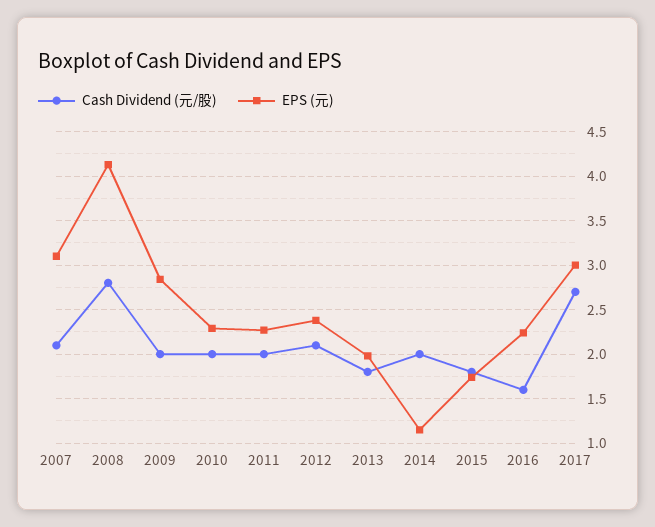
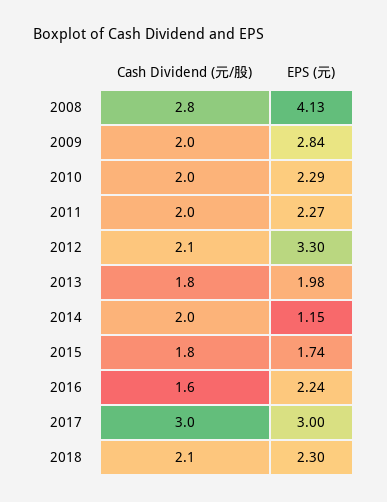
Cash Dividend (元/股), 2007: 2.1 -> none
EPS (元), 2007: 3.1 -> none
EPS (元), 2012: 2.4 -> 3.3
Cash Dividend (元/股), 2017: 2.7 -> 3
Cash Dividend (元/股), 2018: none -> 2.1
EPS (元), 2018: none -> 2.3

